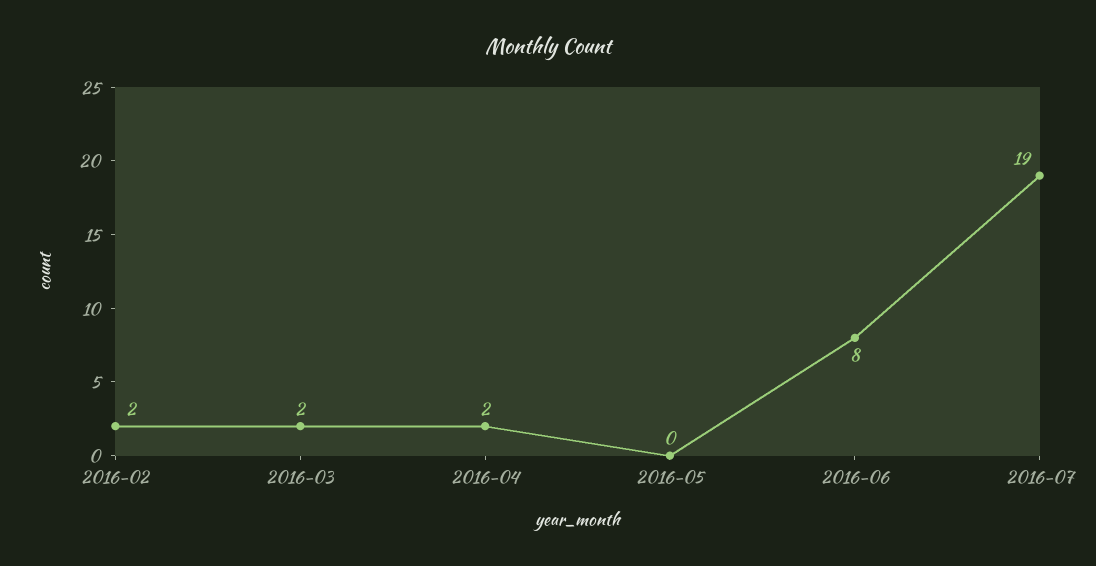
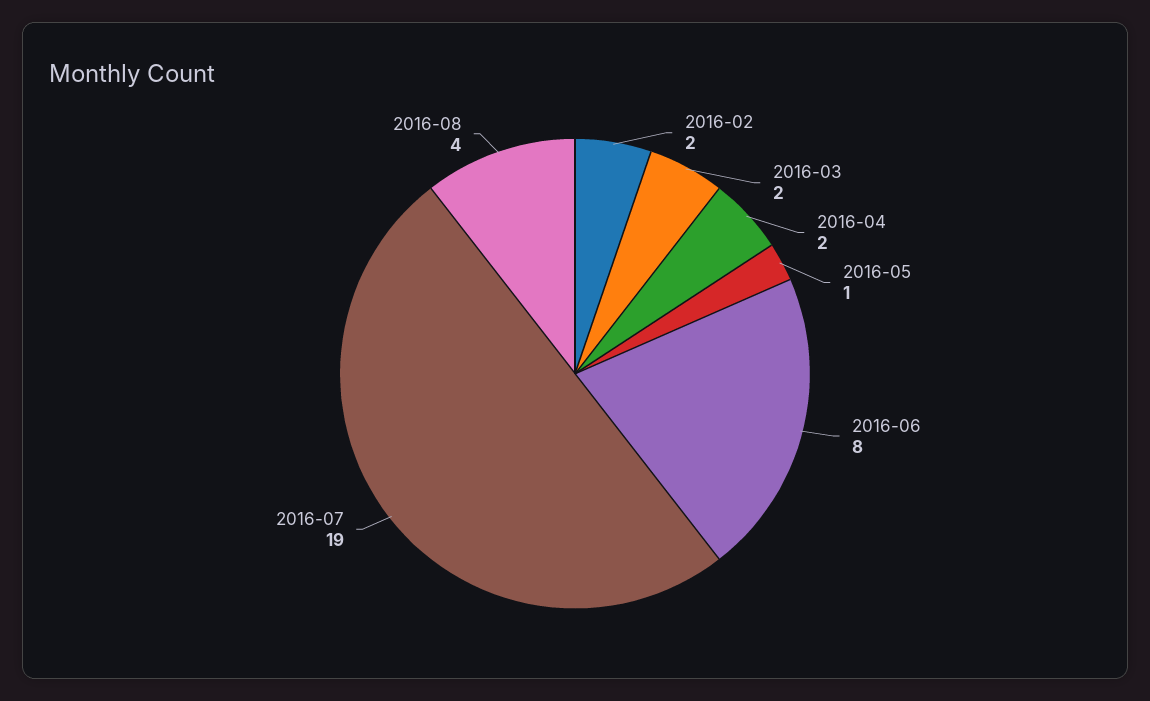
2016-05: 0 -> 1
2016-08: none -> 4

